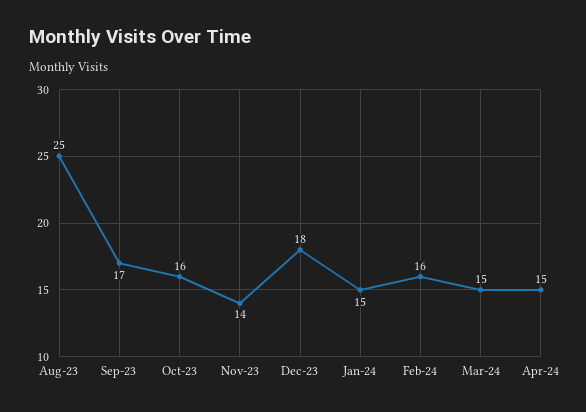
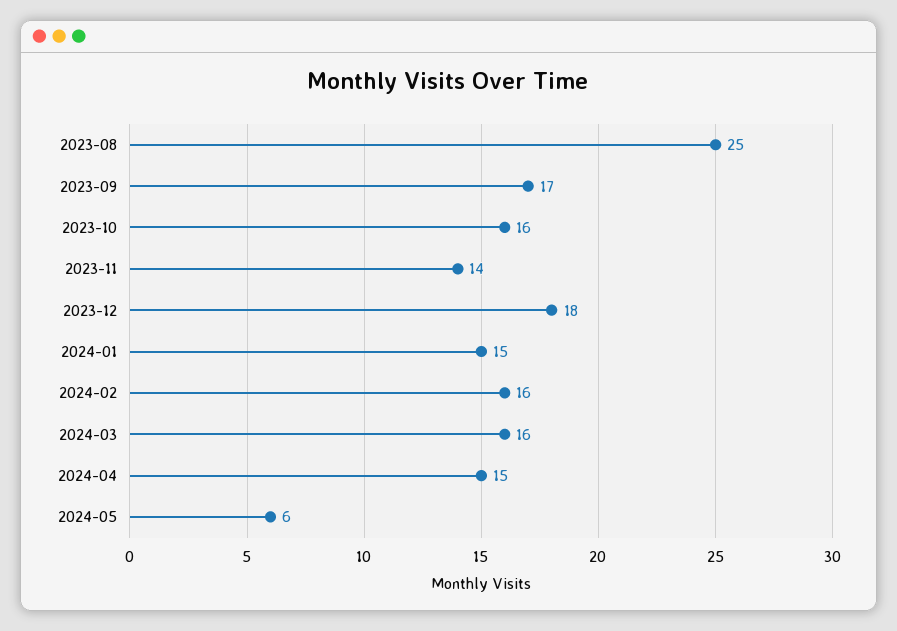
Mar-24: 15 -> 16
2024-05: none -> 6

